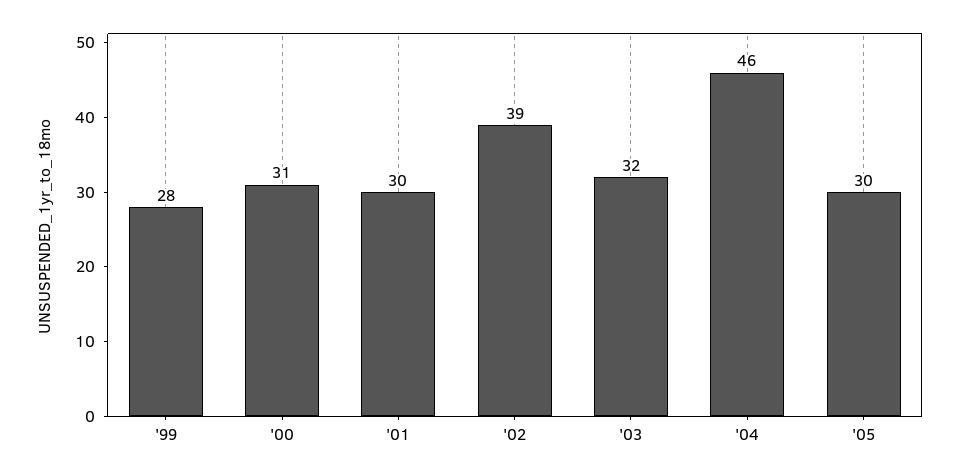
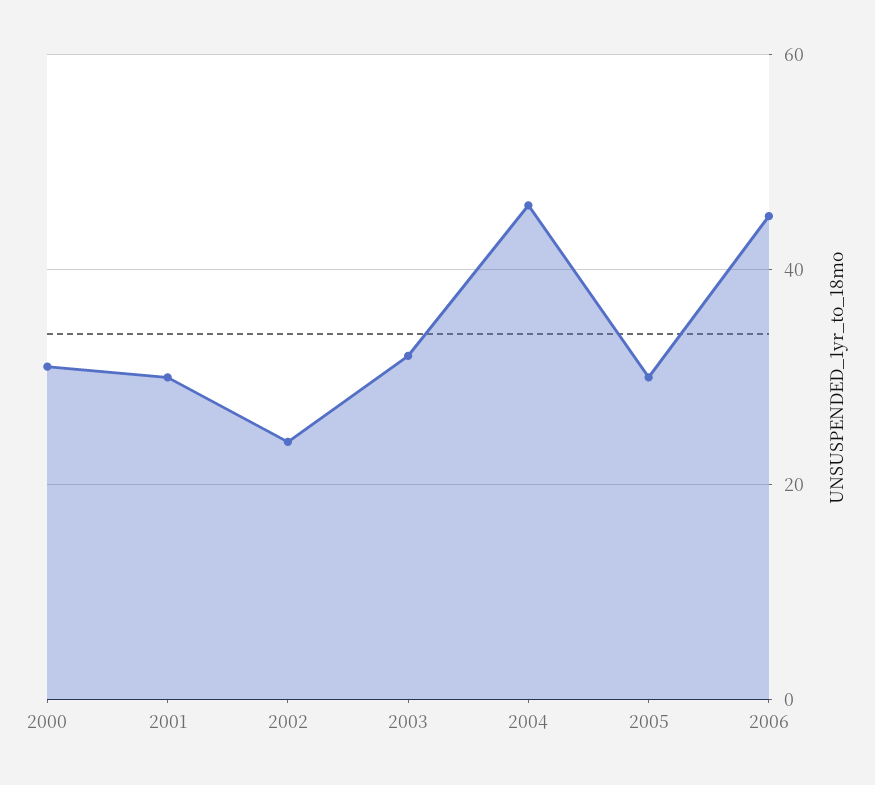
'99: 28 -> none
'02: 39 -> 25
2006: none -> 45

